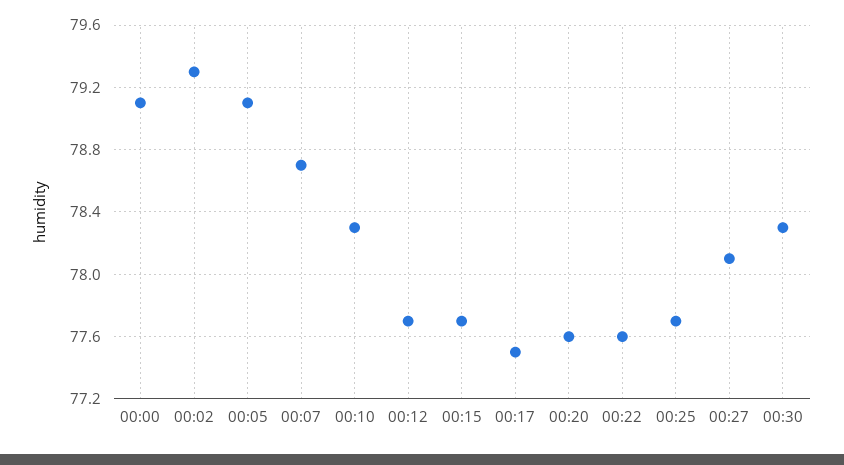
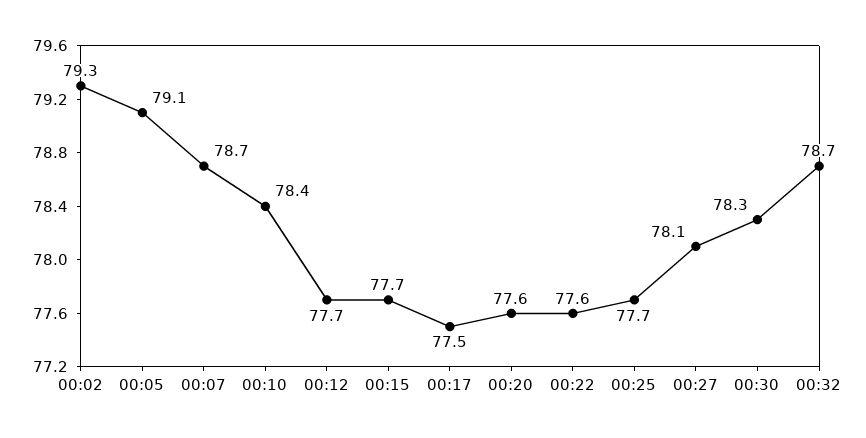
00:00: 79.1 -> none
00:10: 78.3 -> 78.4
00:32: none -> 78.7

